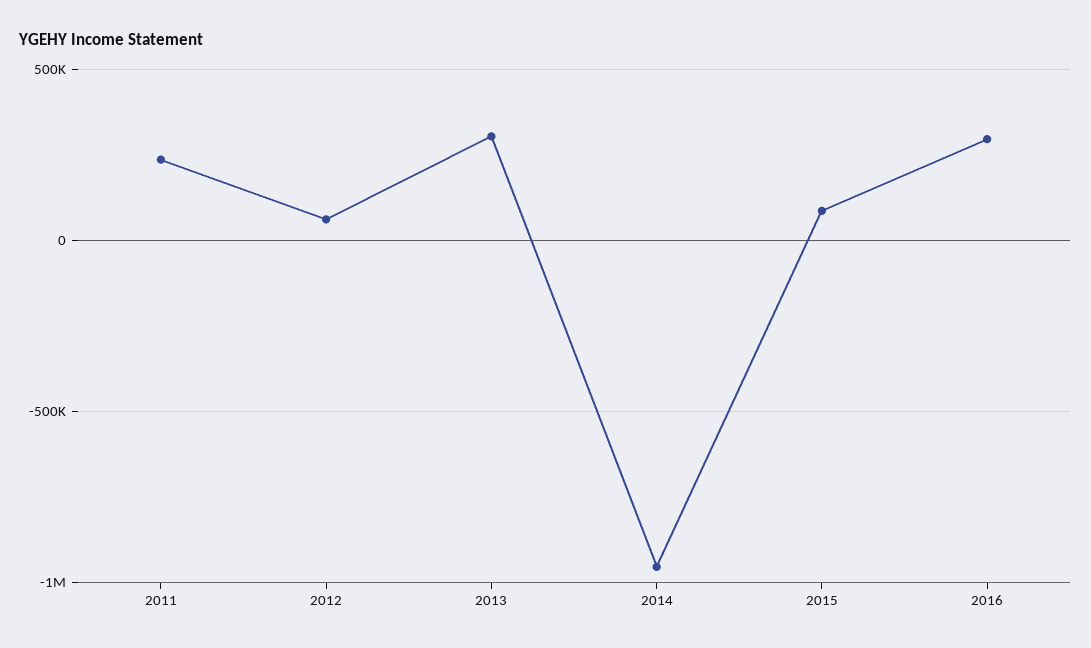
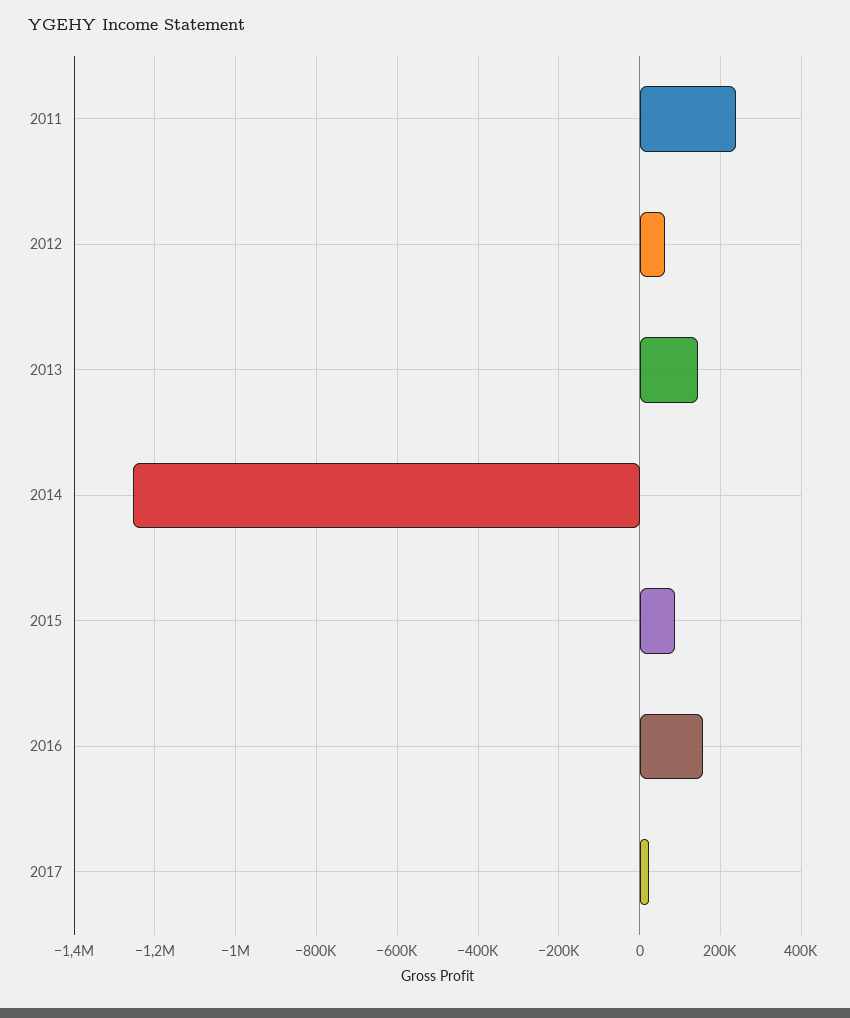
2013: 300000 -> 140000
2014: -950000 -> -1260000
2016: 300000 -> 160000
2017: none -> 20000

